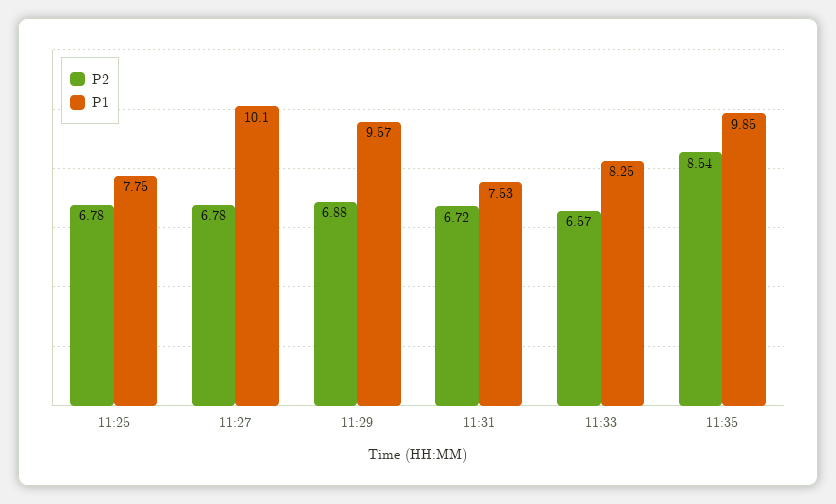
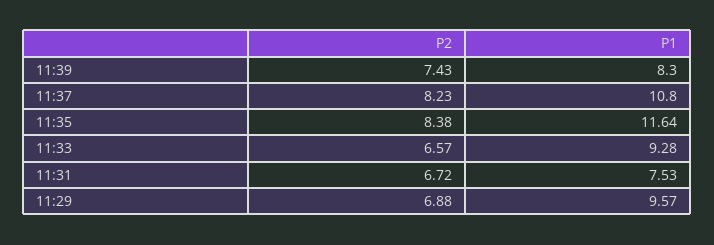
P2, 11:25: 6.78 -> none
P1, 11:25: 7.75 -> none
P2, 11:27: 6.78 -> none
P1, 11:27: 10.1 -> none
P1, 11:33: 8.25 -> 9.28
P2, 11:35: 8.54 -> 8.38
P1, 11:35: 9.85 -> 11.64
P2, 11:39: none -> 7.43
P1, 11:39: none -> 8.3
P2, 11:37: none -> 8.23
P1, 11:37: none -> 10.8

